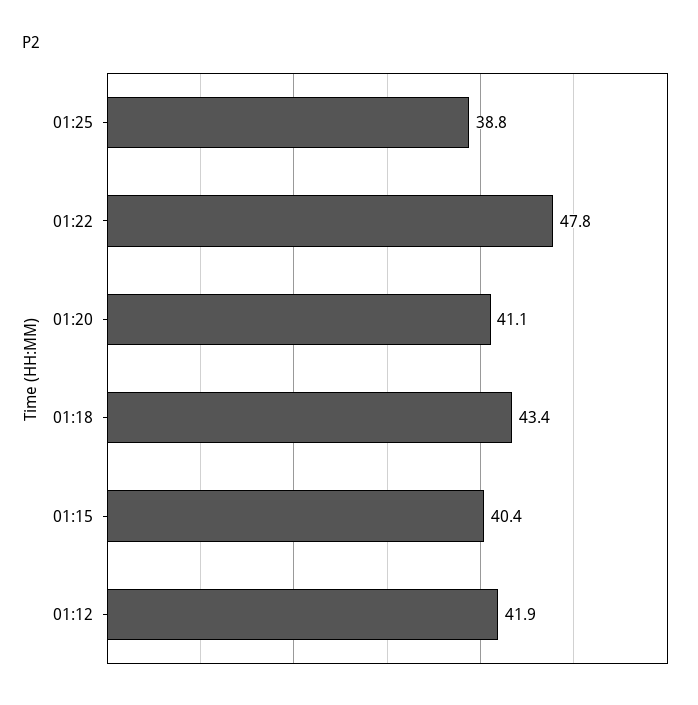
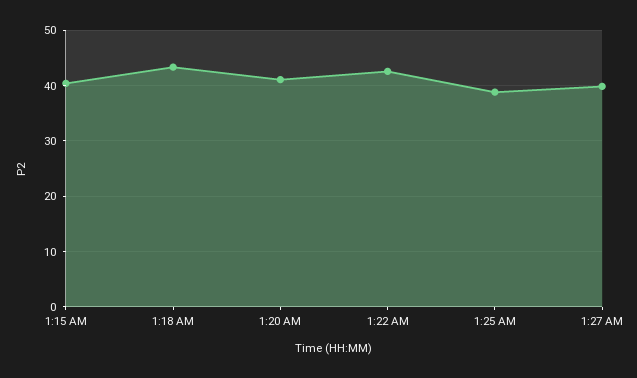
01:22: 47.8 -> 42
01:12: 41.9 -> none
1:27 AM: none -> 40

